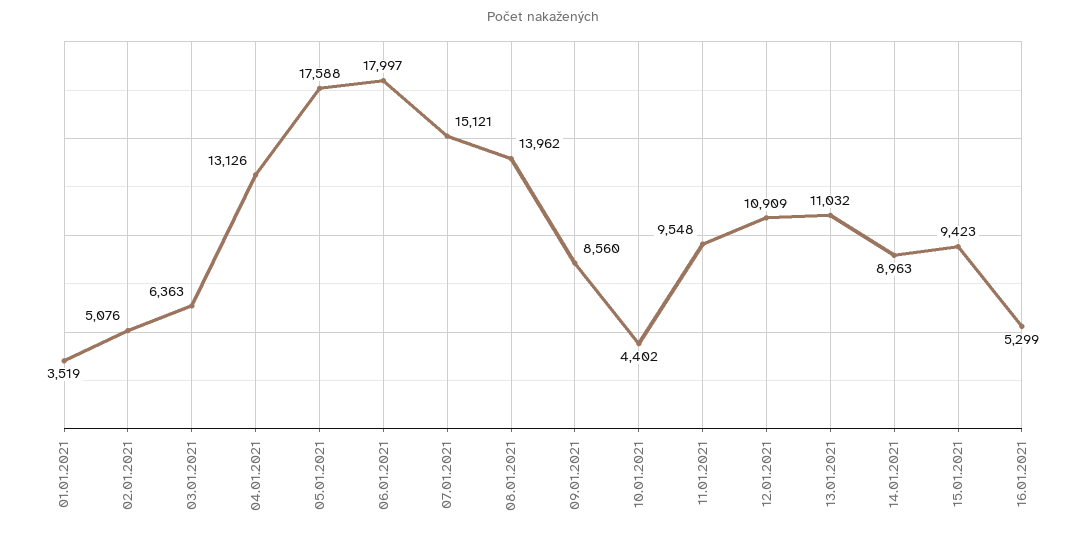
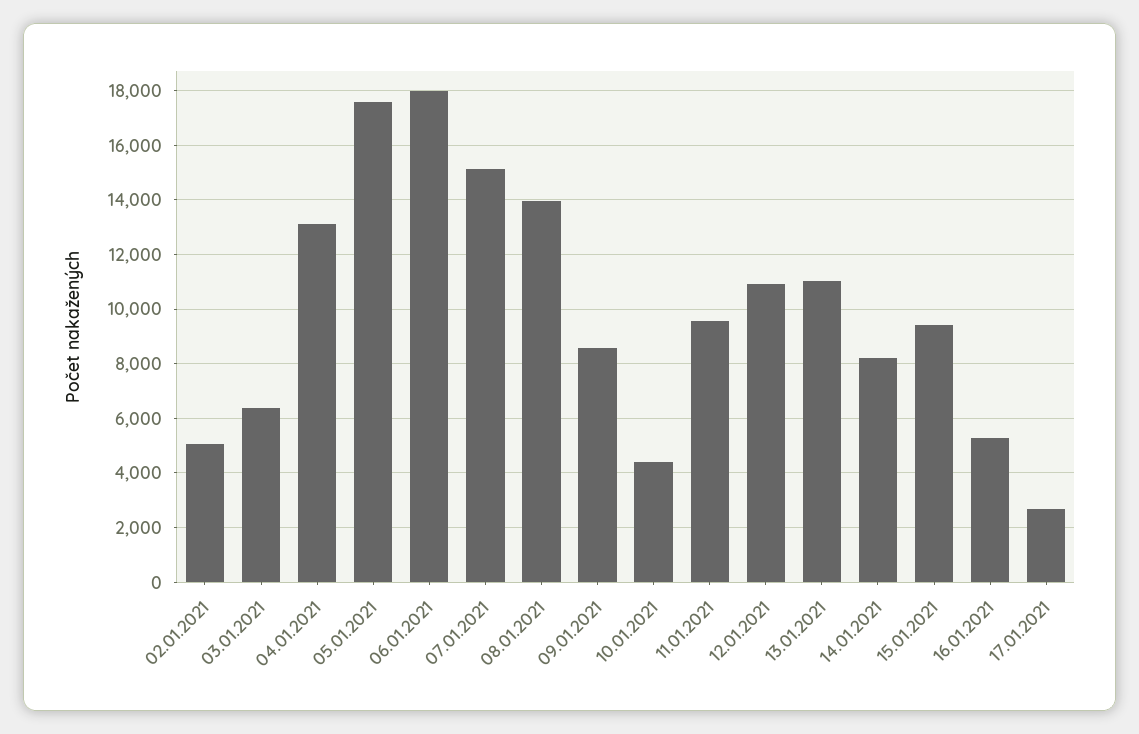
01.01.2021: 3519 -> none
14.01.2021: 8963 -> 8250
17.01.2021: none -> 2750

